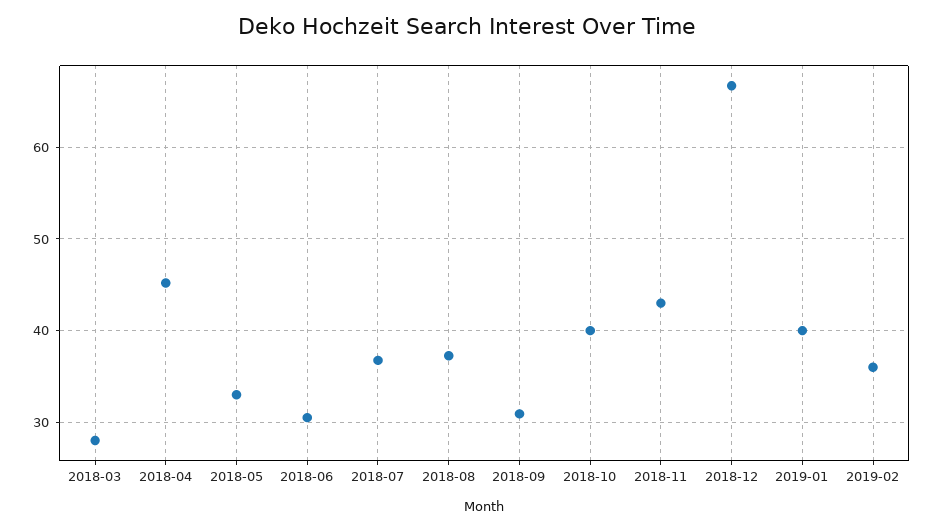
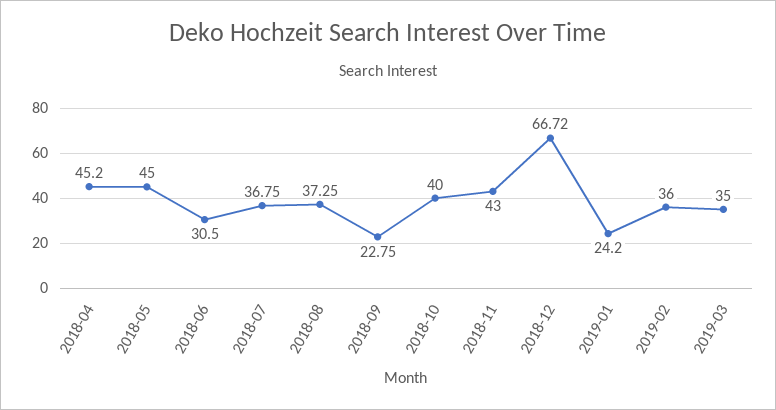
2018-03: 28 -> none
2018-05: 33 -> 45
2018-09: 31 -> 22.75
2019-01: 40 -> 24.2
2019-03: none -> 35

